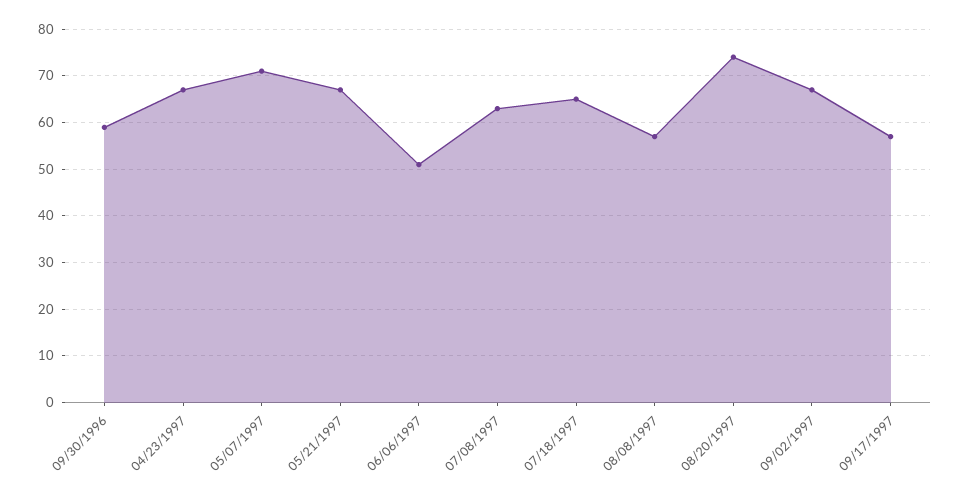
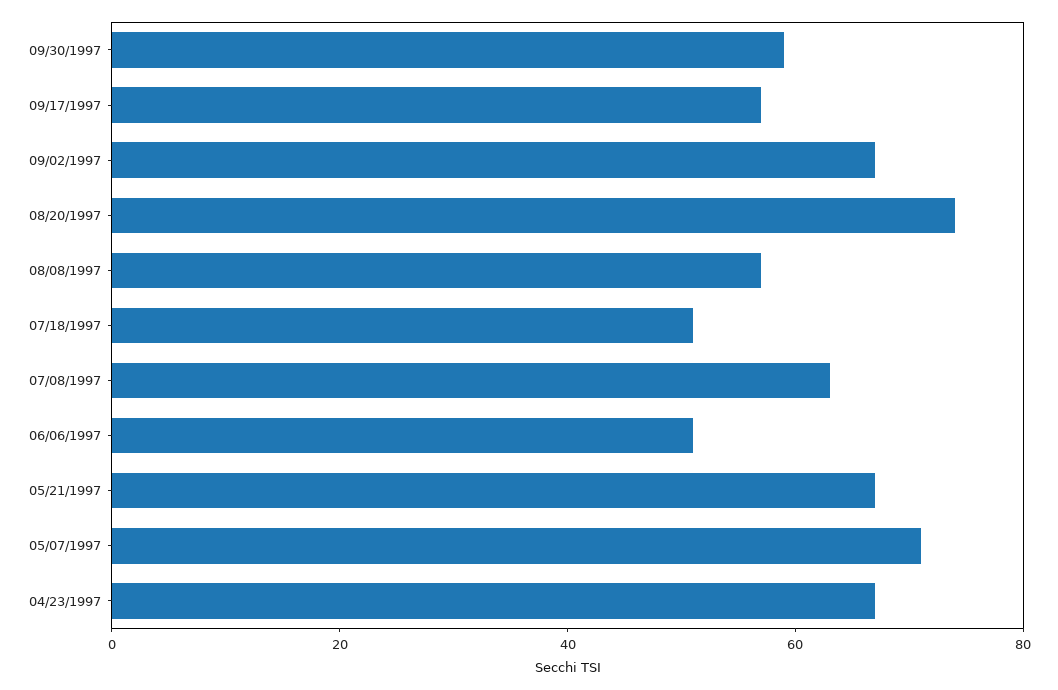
09/30/1996: 60 -> none
07/18/1997: 65 -> 50
09/30/1997: none -> 60

